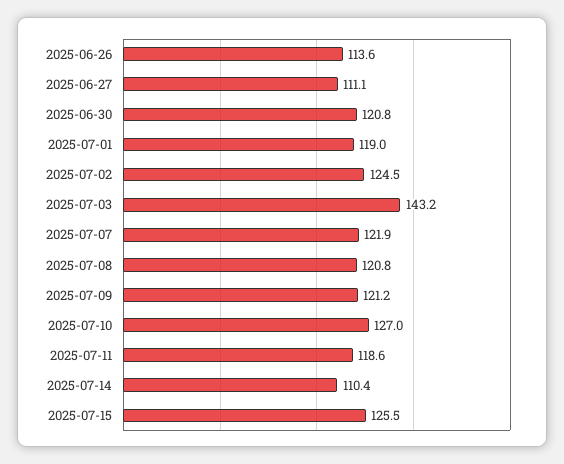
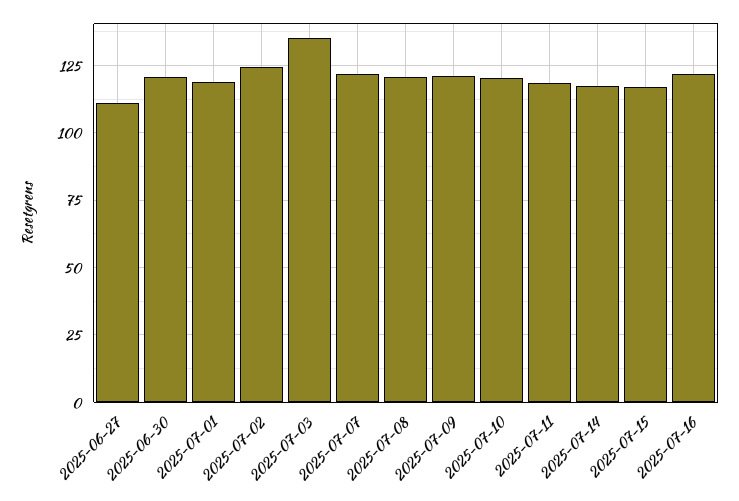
2025-06-26: 113.6 -> none
2025-07-03: 143.2 -> 135
2025-07-10: 127 -> 120
2025-07-14: 110.4 -> 117.5
2025-07-15: 125.5 -> 117.5
2025-07-16: none -> 122.5

